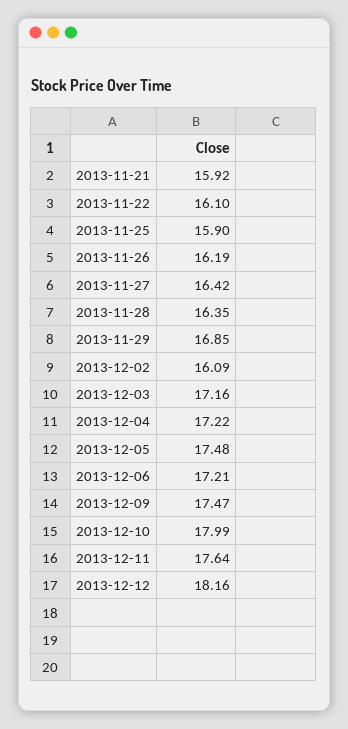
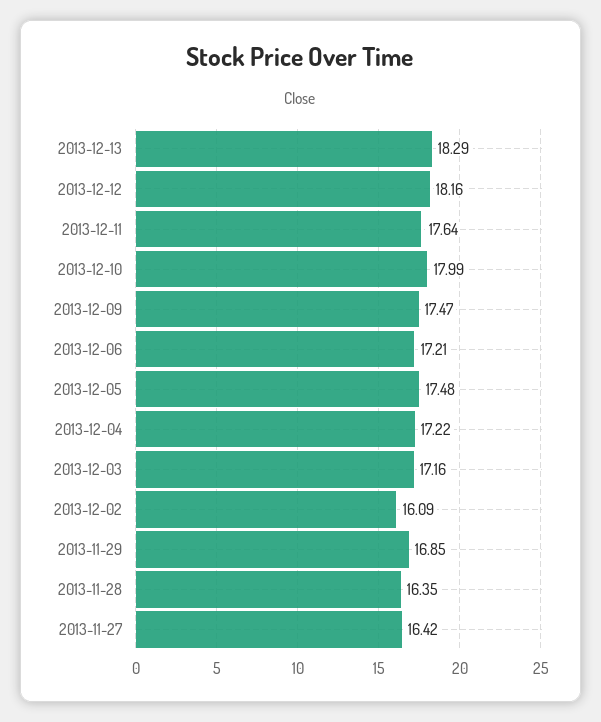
2013-11-21: 15.92 -> none
2013-11-22: 16.1 -> none
2013-11-25: 15.9 -> none
2013-11-26: 16.19 -> none
2013-12-13: none -> 18.29

